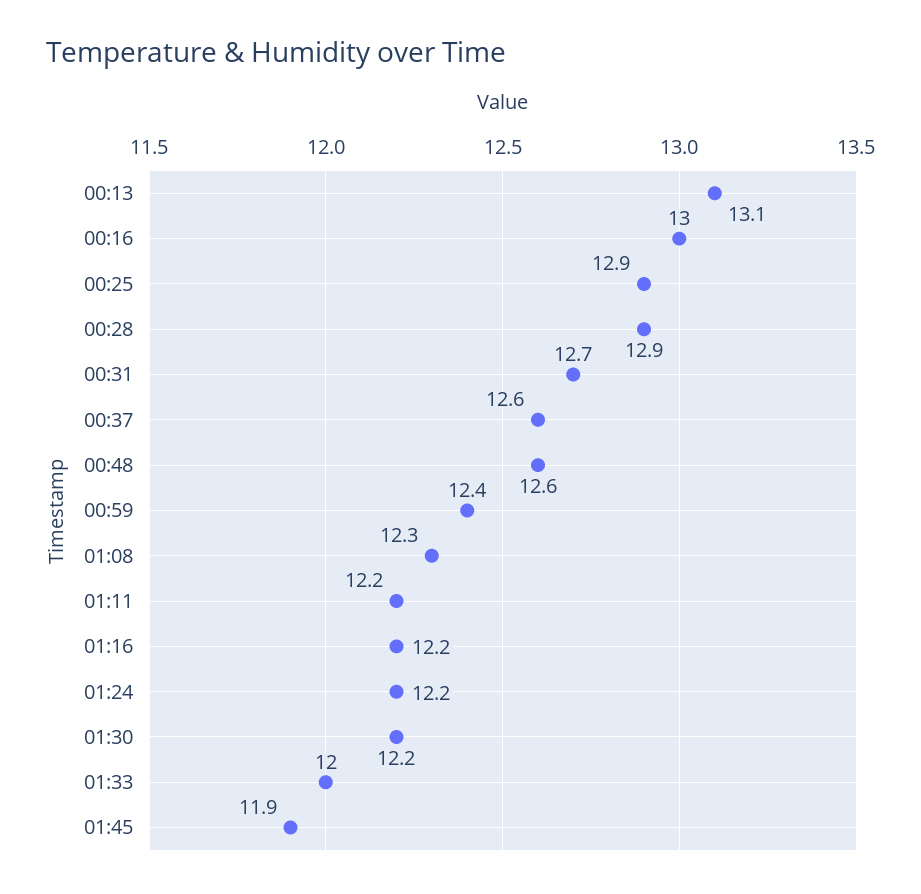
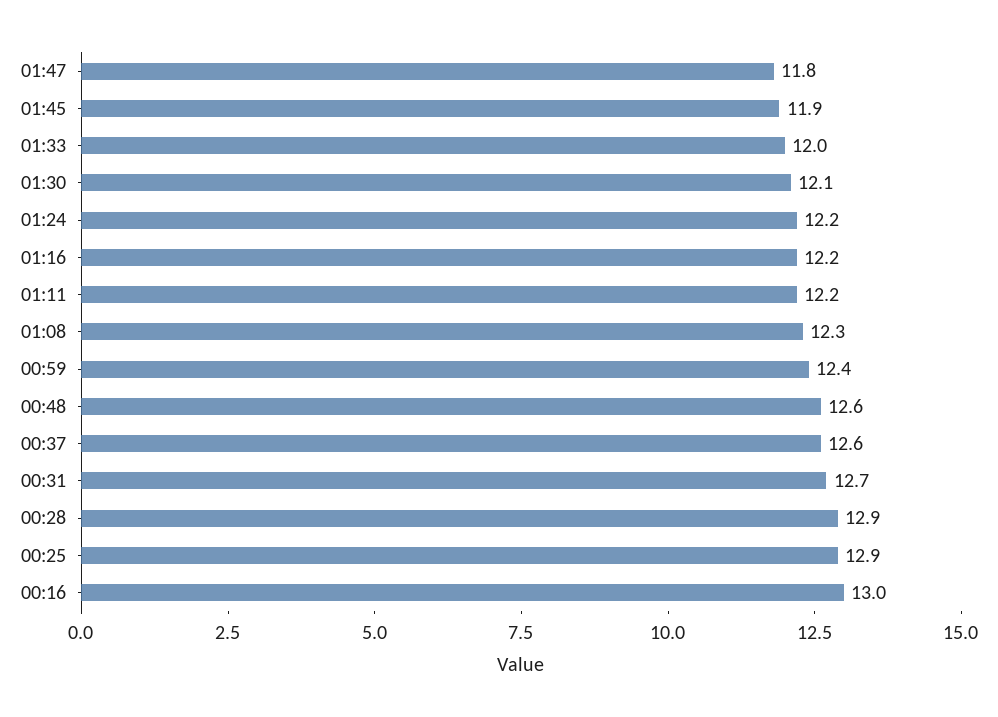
00:13: 13.1 -> none
01:30: 12.2 -> 12.1
01:47: none -> 11.8

